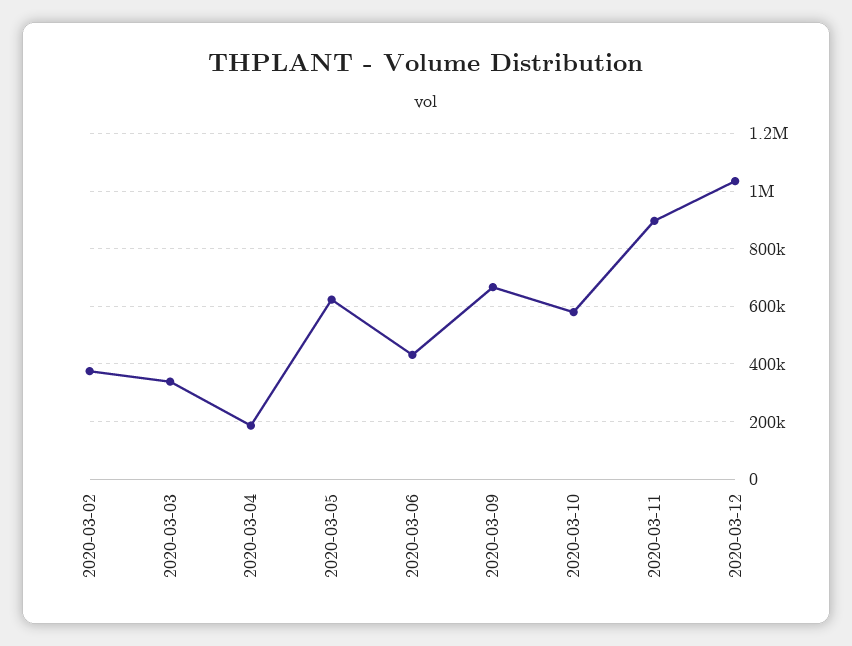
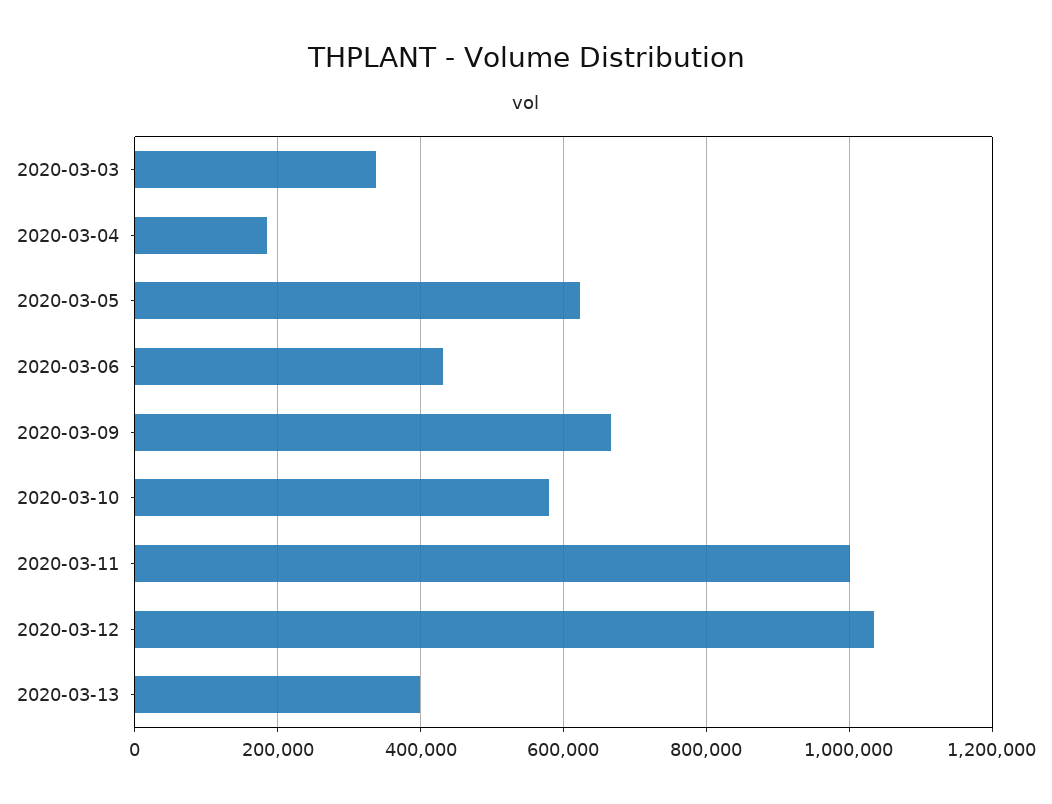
2020-03-02: 375000 -> none
2020-03-11: 900000 -> 1000000
2020-03-13: none -> 400000

